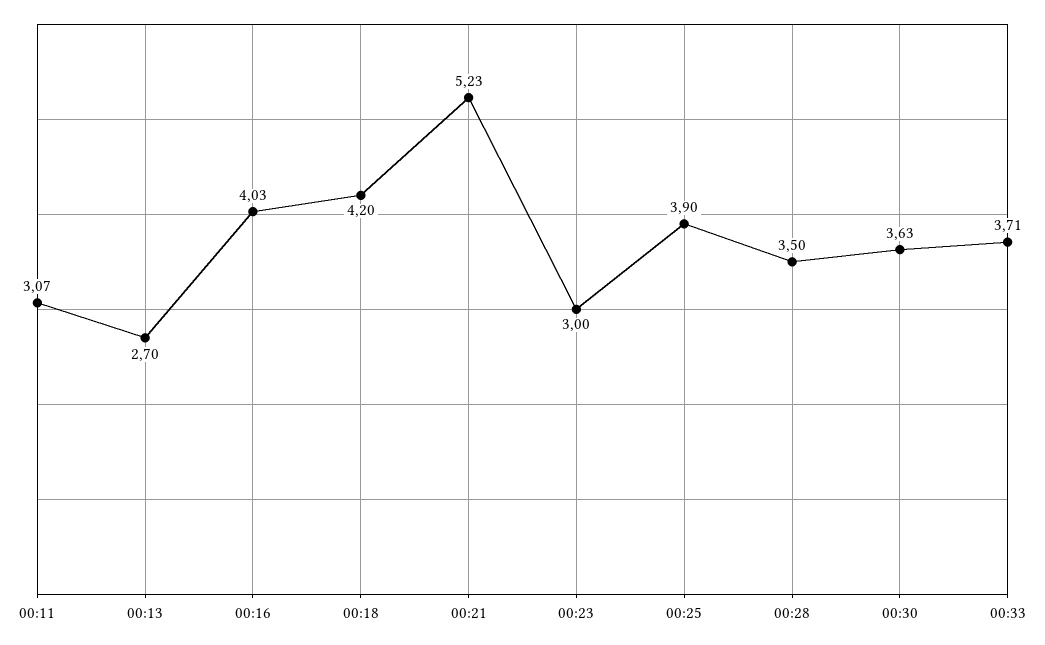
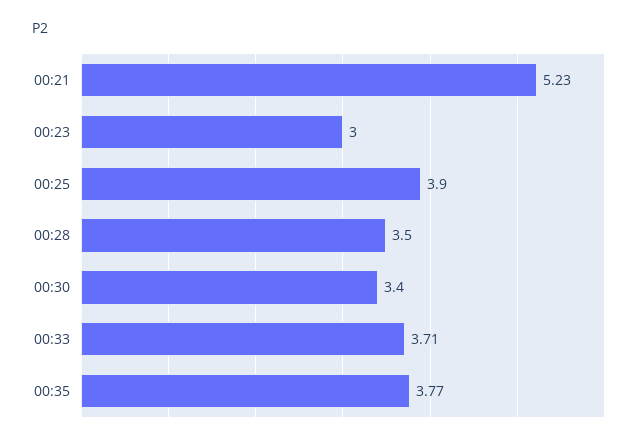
00:11: 3.07 -> none
00:13: 2.7 -> none
00:16: 4.03 -> none
00:18: 4.2 -> none
00:30: 3.63 -> 3.4
00:35: none -> 3.77

